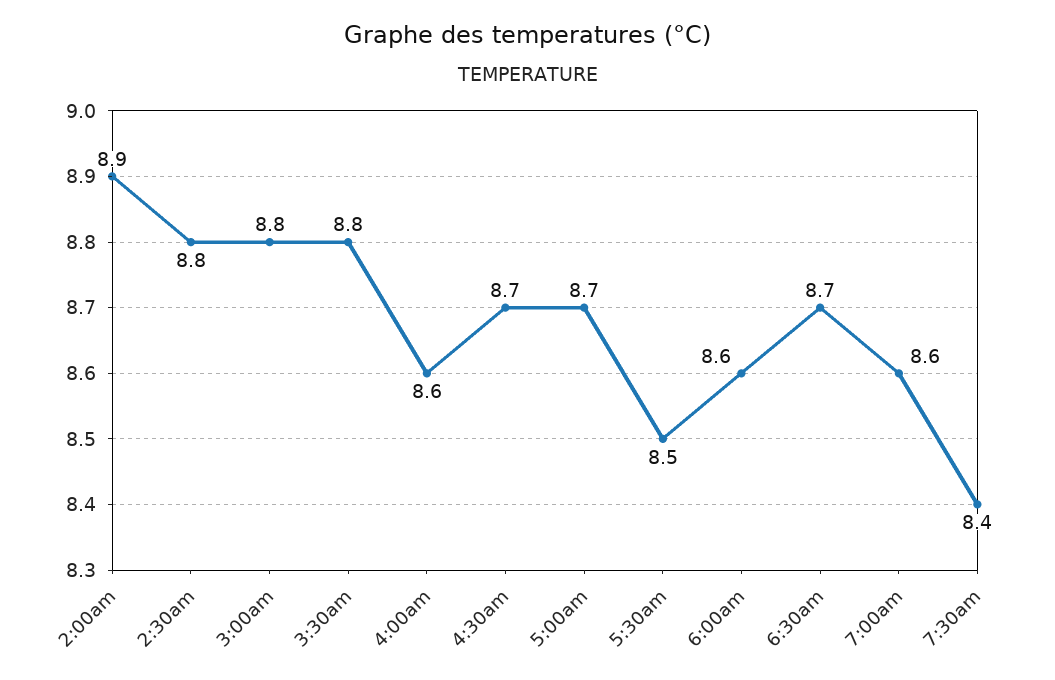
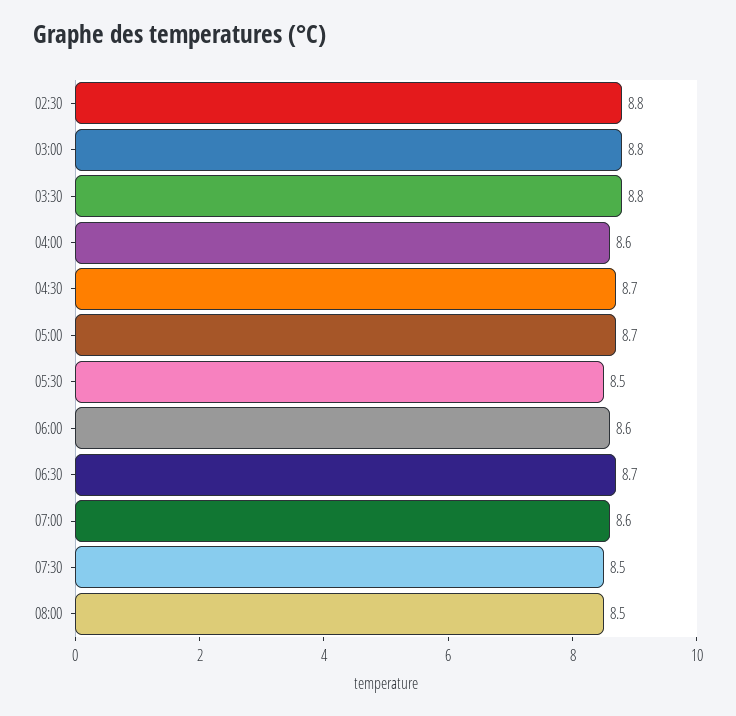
2:00am: 8.9 -> none
7:30am: 8.4 -> 8.5
08:00: none -> 8.5

